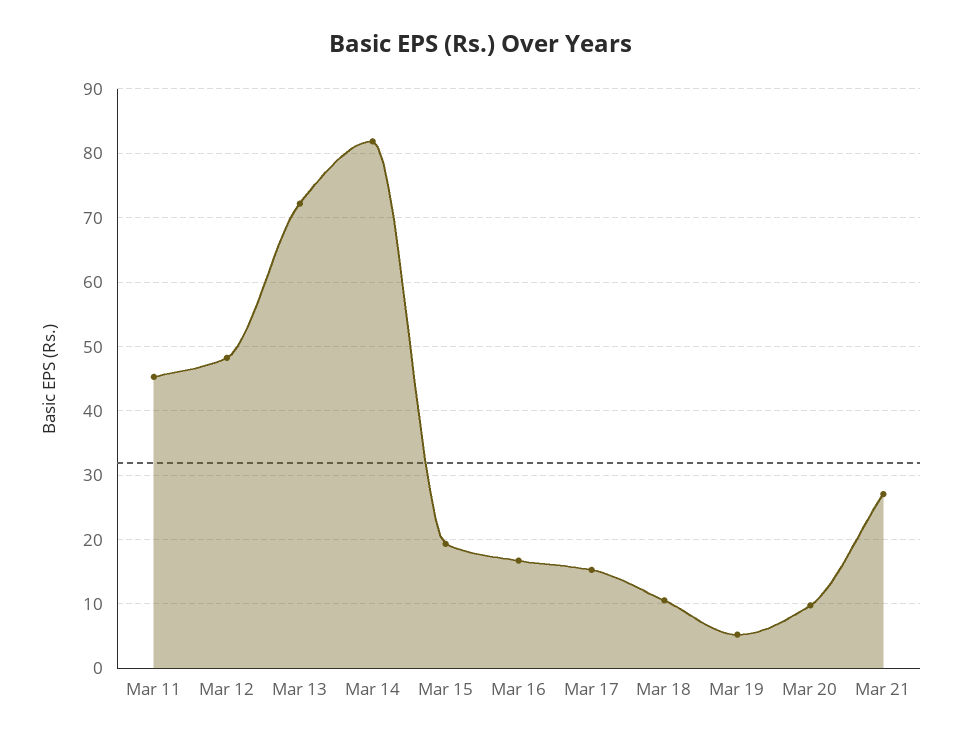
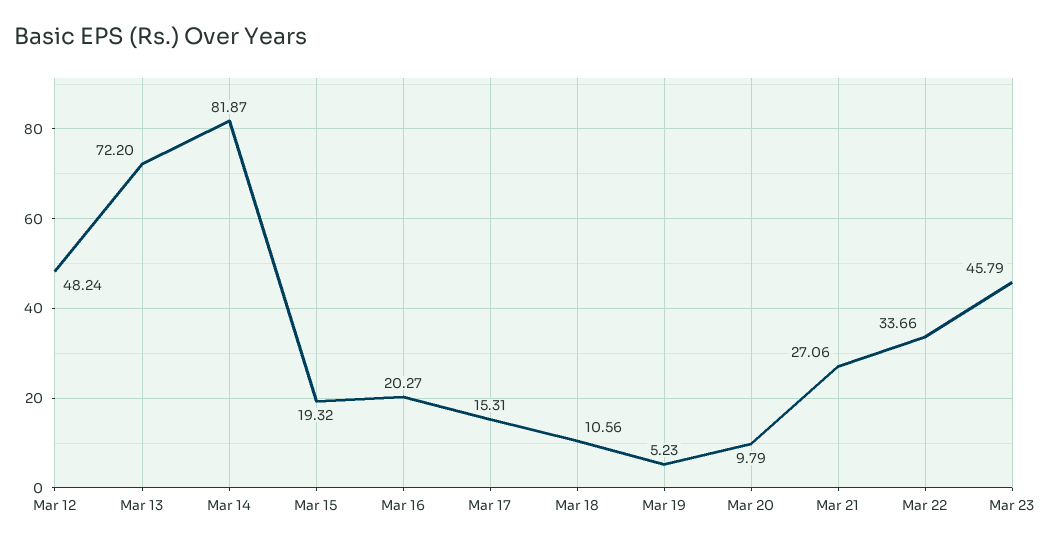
Mar 11: 45 -> none
Mar 16: 17 -> 20.27
Mar 22: none -> 33.66
Mar 23: none -> 45.79

